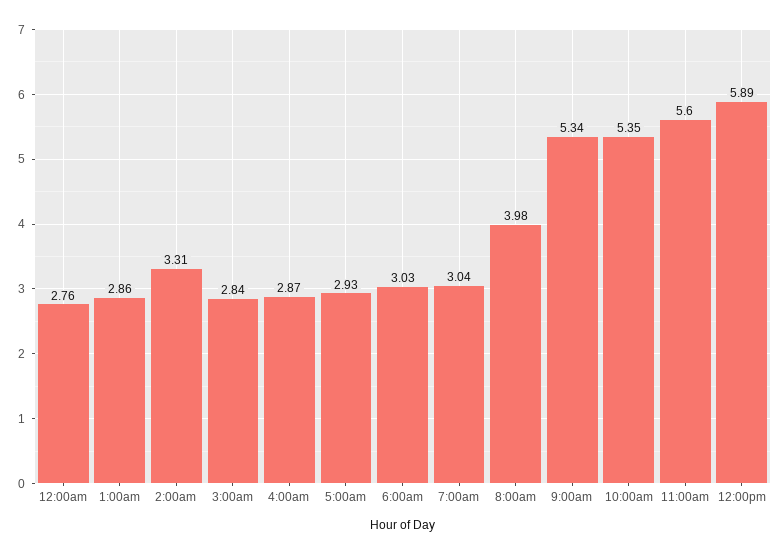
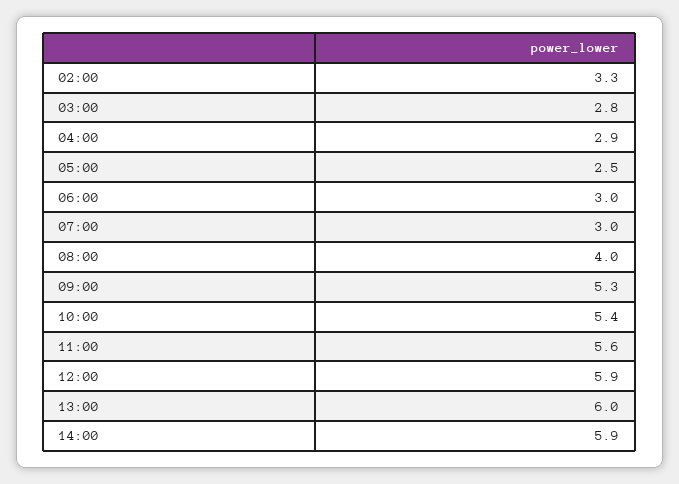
12:00am: 2.76 -> none
1:00am: 2.86 -> none
5:00am: 2.93 -> 2.5
13:00: none -> 6
14:00: none -> 5.9

